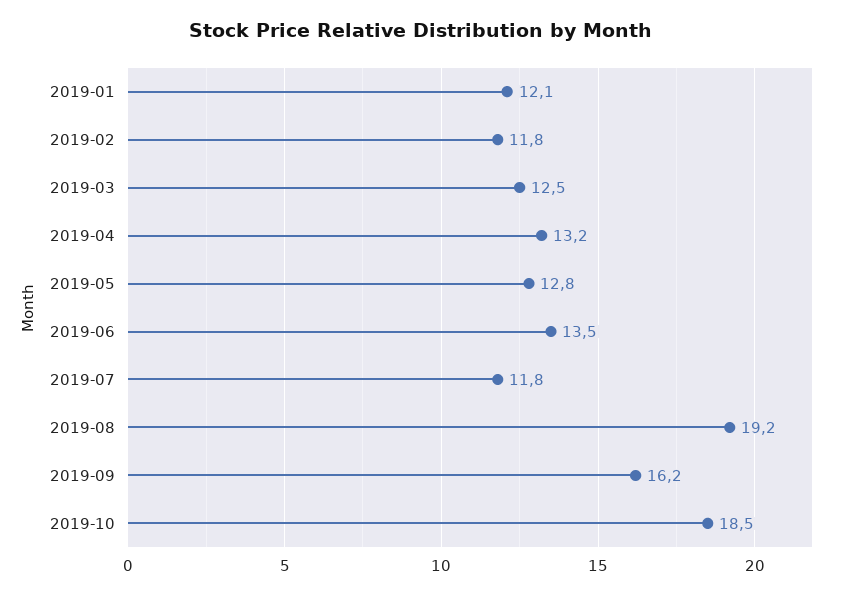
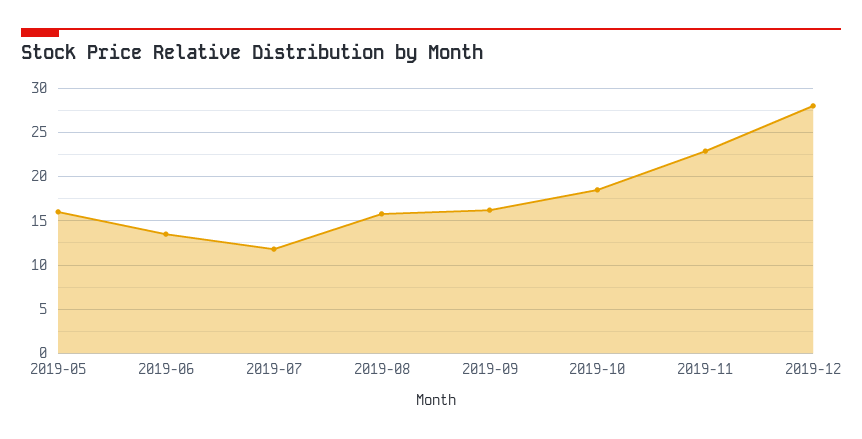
2019-01: 12.1 -> none
2019-02: 11.8 -> none
2019-03: 12.5 -> none
2019-04: 13.2 -> none
2019-05: 12.8 -> 16
2019-08: 19.2 -> 16
2019-11: none -> 23
2019-12: none -> 28

